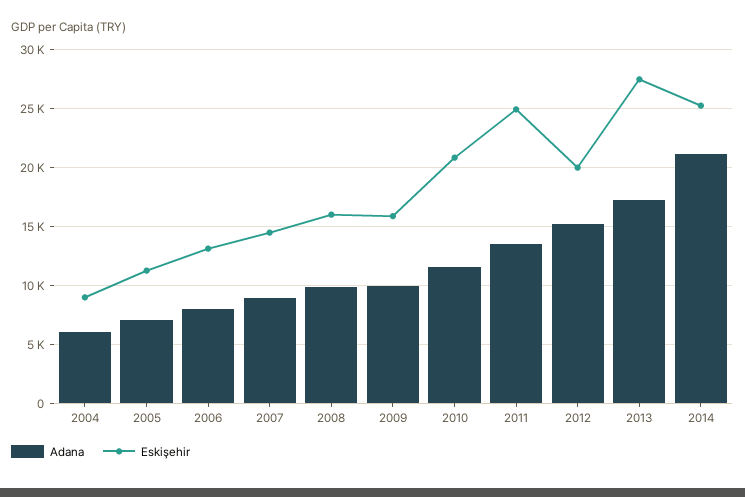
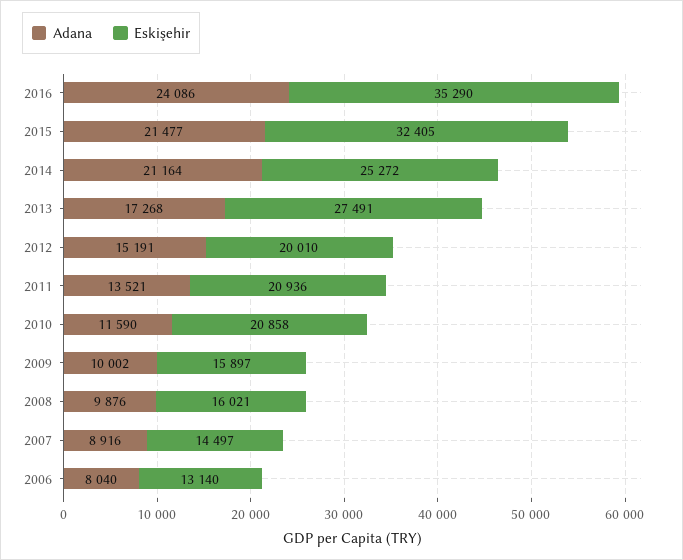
Adana, 2004: 6000 -> none
Eskişehir, 2004: 9000 -> none
Adana, 2005: 7000 -> none
Eskişehir, 2005: 11000 -> none
Eskişehir, 2011: 25000 -> 20936
Adana, 2016: none -> 24086
Eskişehir, 2016: none -> 35290
Adana, 2015: none -> 21477
Eskişehir, 2015: none -> 32405

